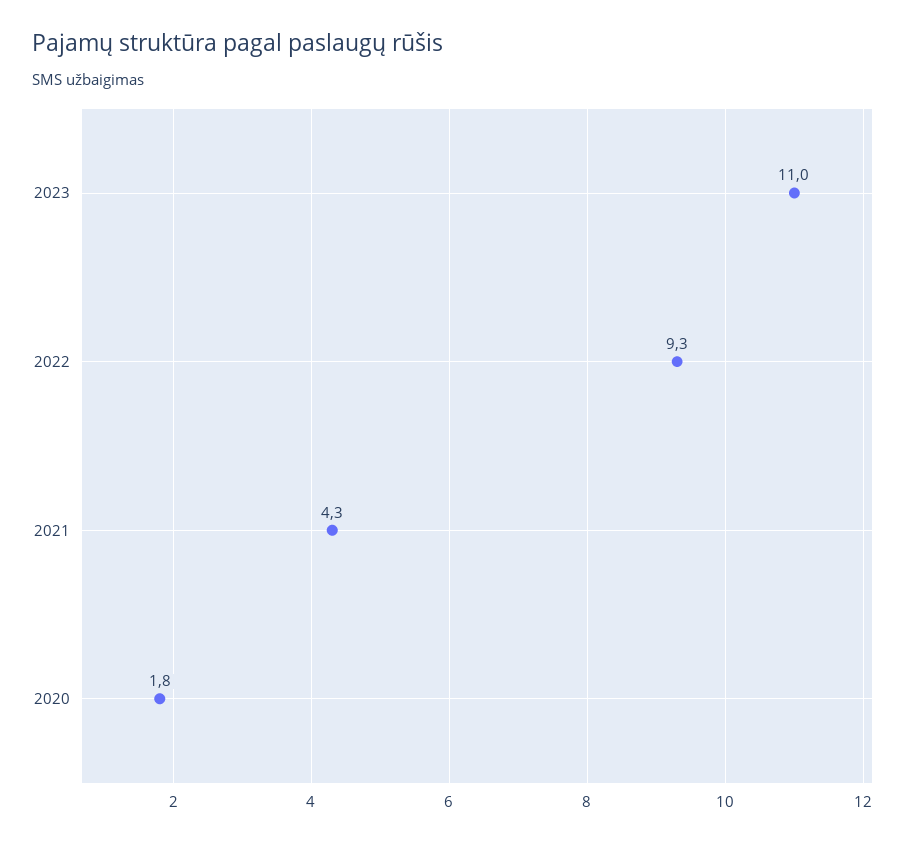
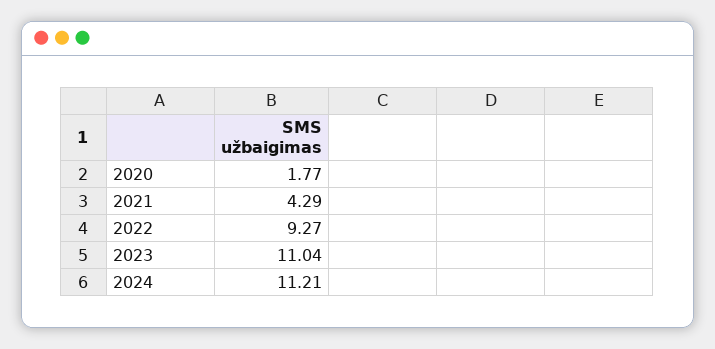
2024: none -> 11.21

